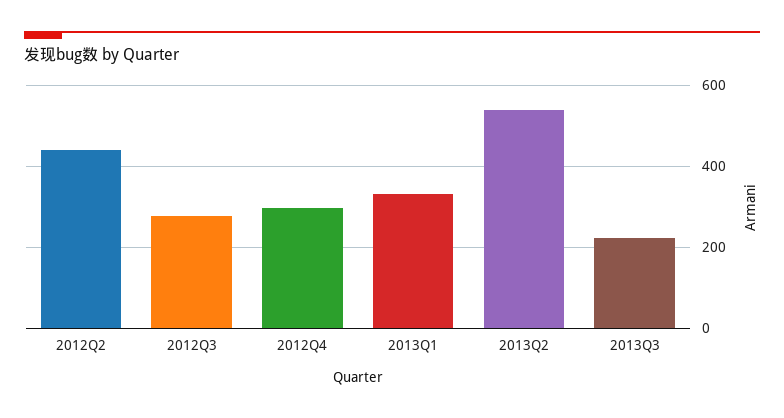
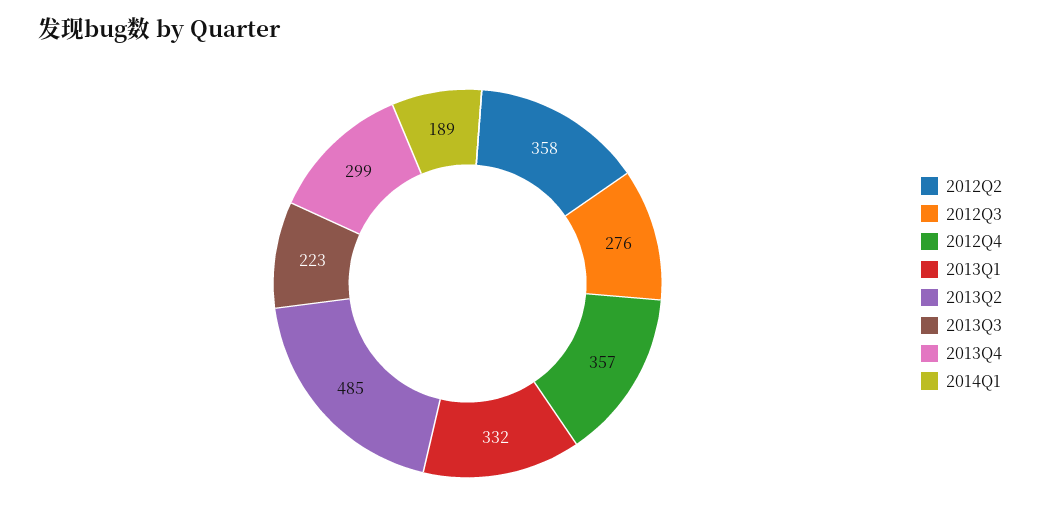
2012Q2: 440 -> 358
2012Q4: 300 -> 357
2013Q2: 540 -> 485
2013Q4: none -> 299
2014Q1: none -> 189

